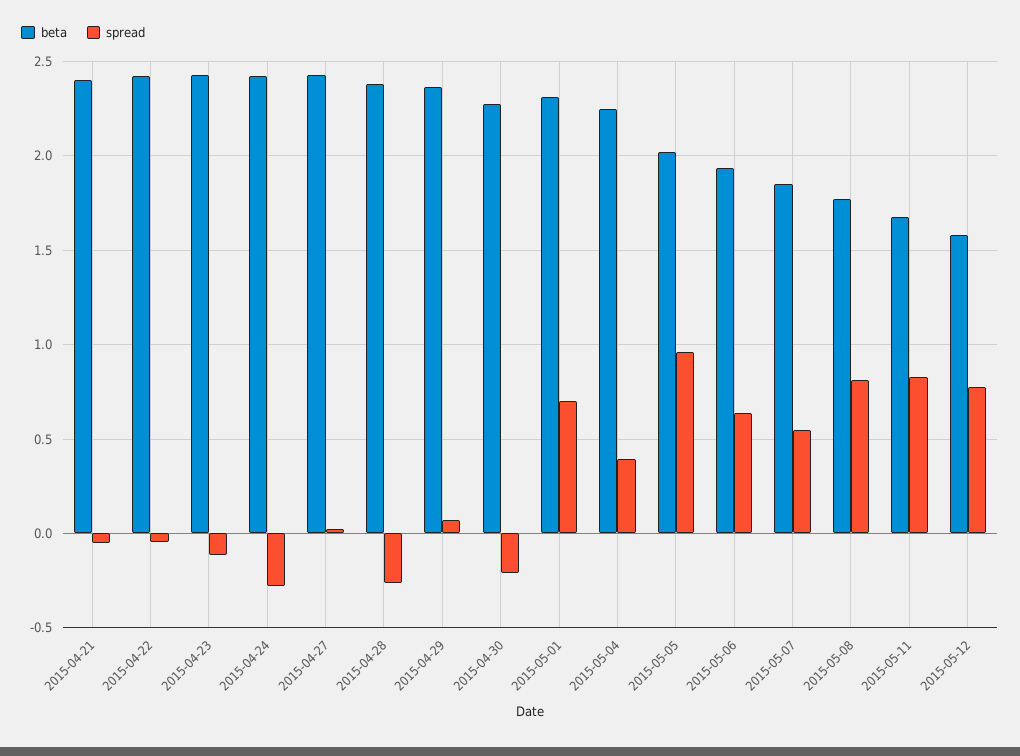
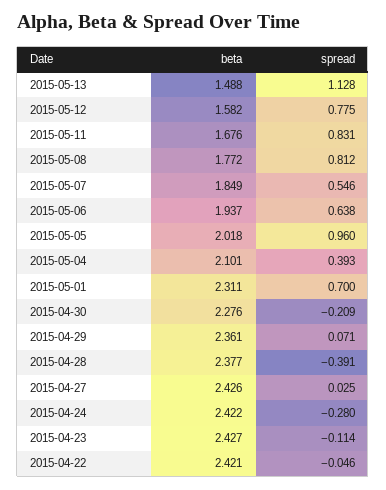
beta, 2015-04-21: 2.4 -> none
spread, 2015-04-21: -0.05 -> none
spread, 2015-04-28: -0.25 -> -0.391
beta, 2015-05-04: 2.25 -> 2.101
beta, 2015-05-13: none -> 1.488
spread, 2015-05-13: none -> 1.128

